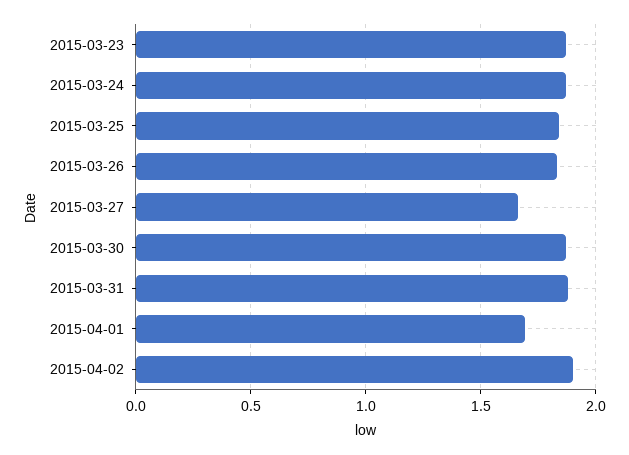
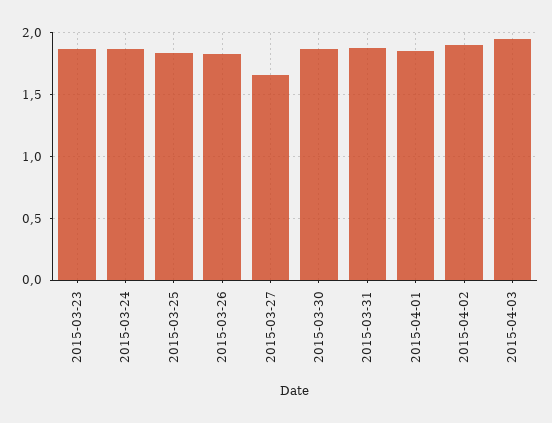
2015-04-01: 1.7 -> 1.85
2015-04-03: none -> 1.95

